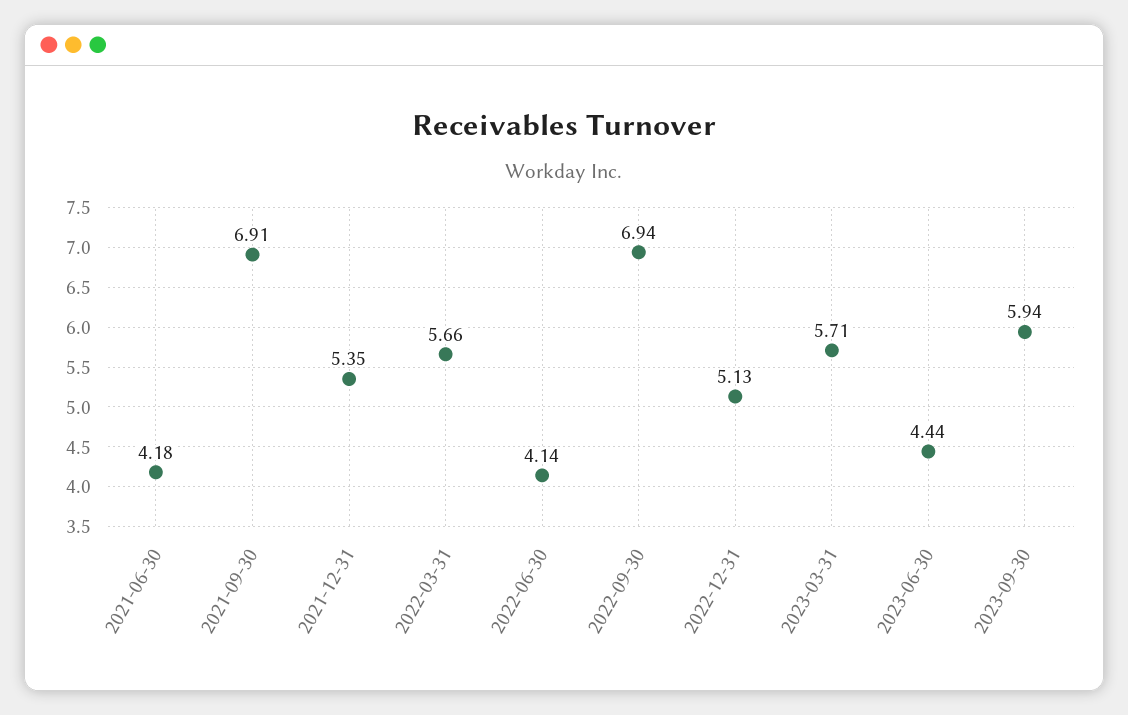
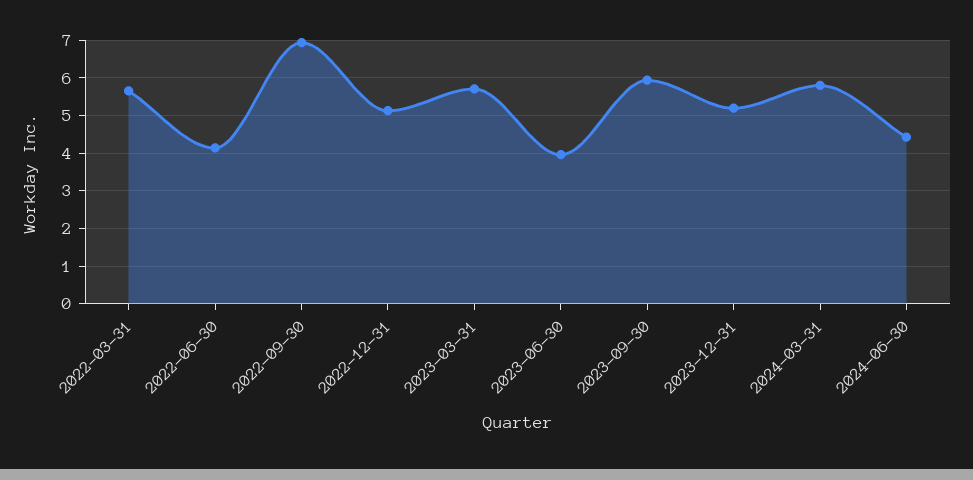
2021-06-30: 4.18 -> none
2021-09-30: 6.91 -> none
2021-12-31: 5.35 -> none
2023-06-30: 4.44 -> 4
2023-12-31: none -> 5.2
2024-03-31: none -> 5.8
2024-06-30: none -> 4.4

